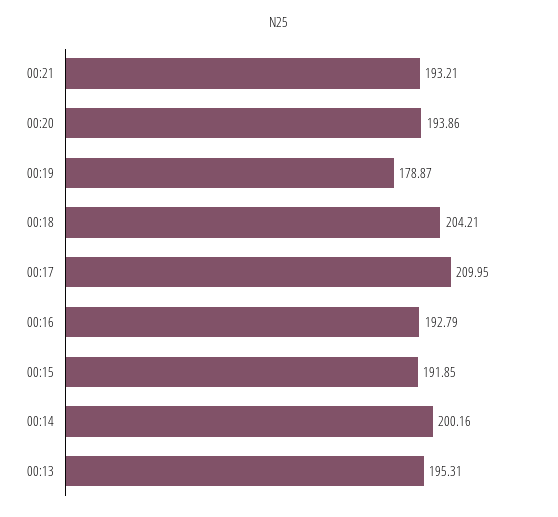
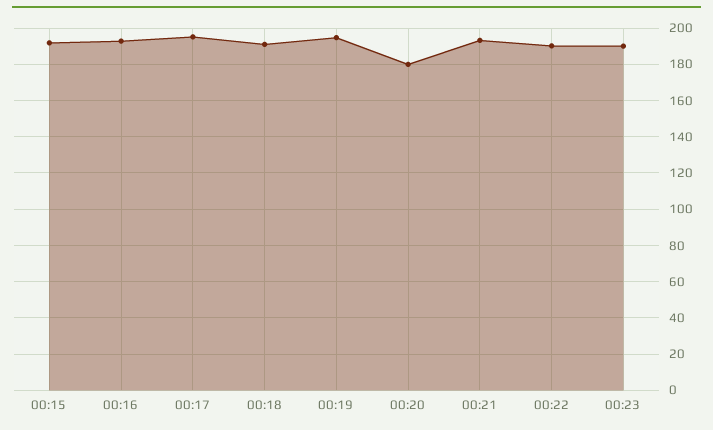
00:20: 193.86 -> 180
00:19: 178.87 -> 195
00:18: 204.21 -> 190
00:17: 209.95 -> 195
00:14: 200.16 -> none
00:13: 195.31 -> none
00:22: none -> 190
00:23: none -> 190

